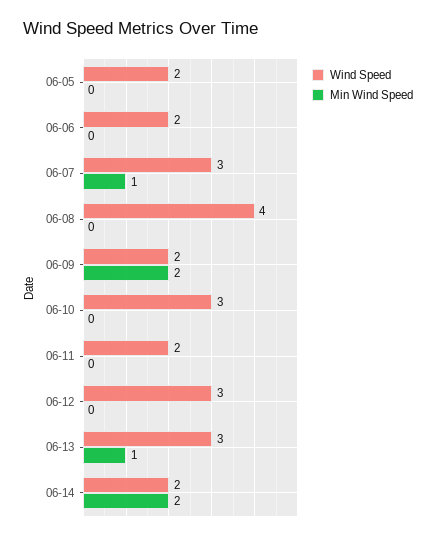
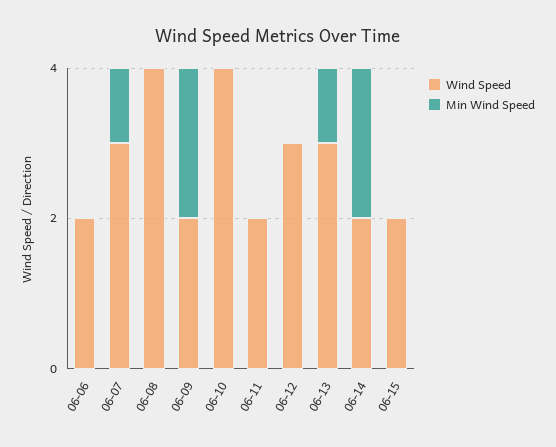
Wind Speed, 06-05: 2 -> none
Min Wind Speed, 06-05: 0 -> none
Wind Speed, 06-10: 3 -> 4
Wind Speed, 06-15: none -> 2
Min Wind Speed, 06-15: none -> 0

